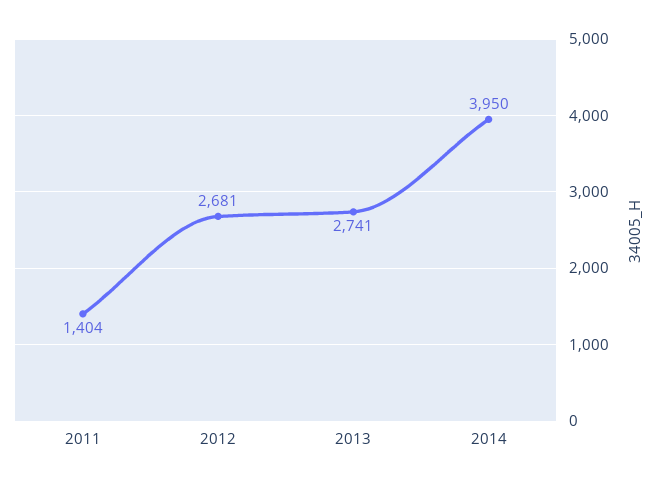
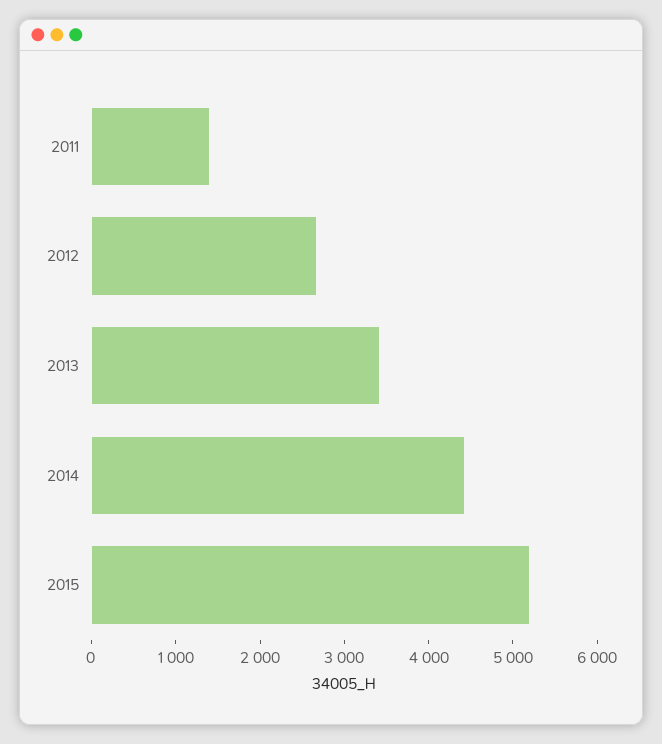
2013: 2741 -> 3400
2014: 3950 -> 4400
2015: none -> 5200

